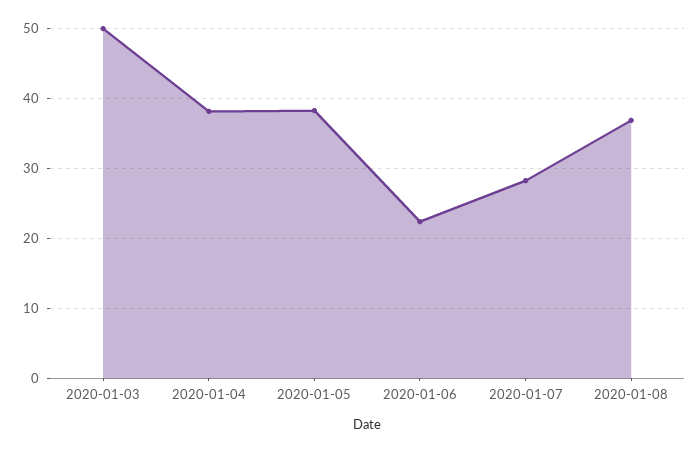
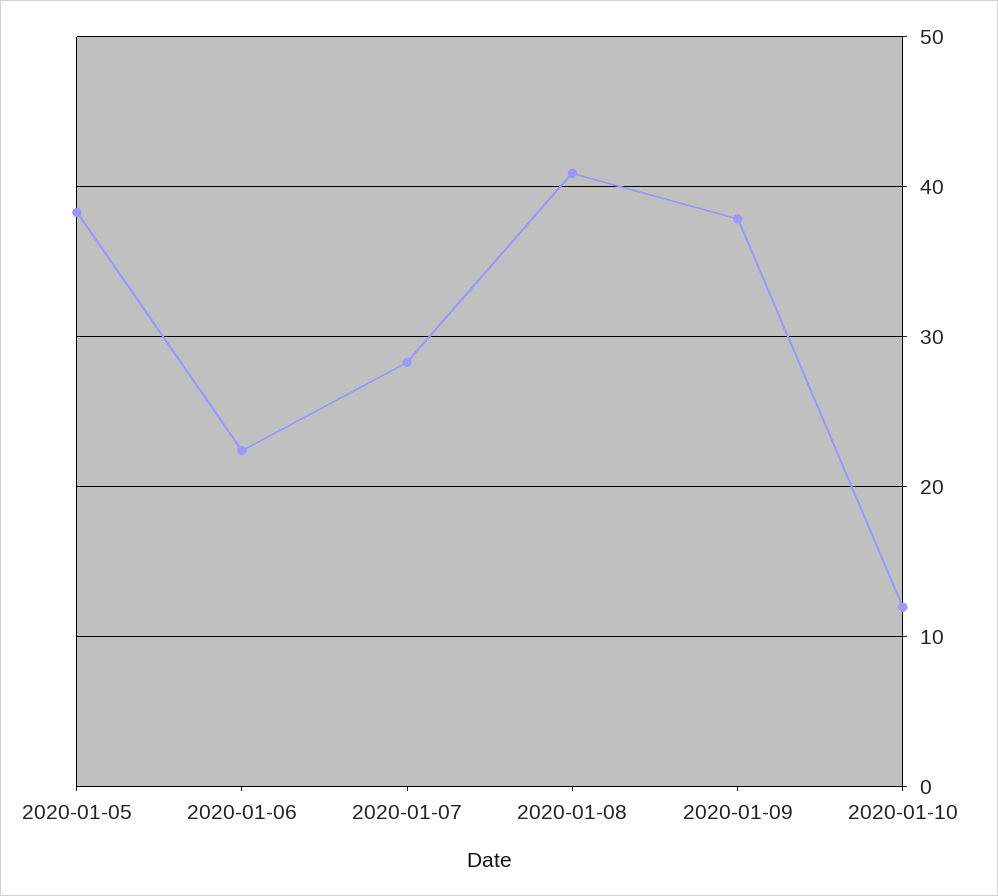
2020-01-03: 50 -> none
2020-01-04: 38 -> none
2020-01-08: 37 -> 41
2020-01-09: none -> 38
2020-01-10: none -> 12

